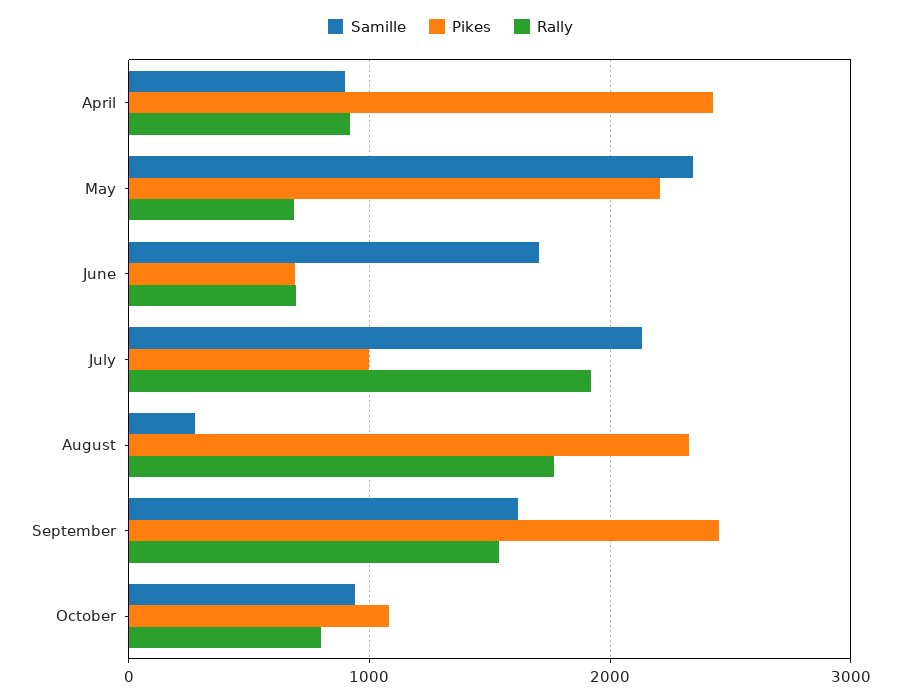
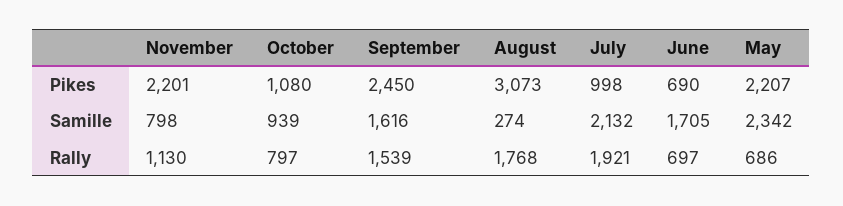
Samille, April: 900 -> none
Pikes, April: 2400 -> none
Rally, April: 900 -> none
Pikes, August: 2300 -> 3073
Pikes, November: none -> 2201
Samille, November: none -> 798
Rally, November: none -> 1130

